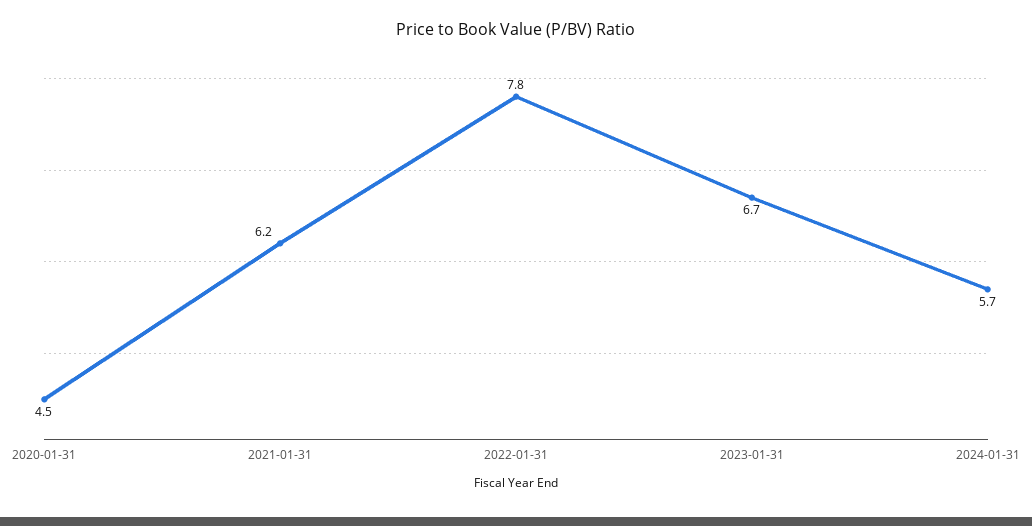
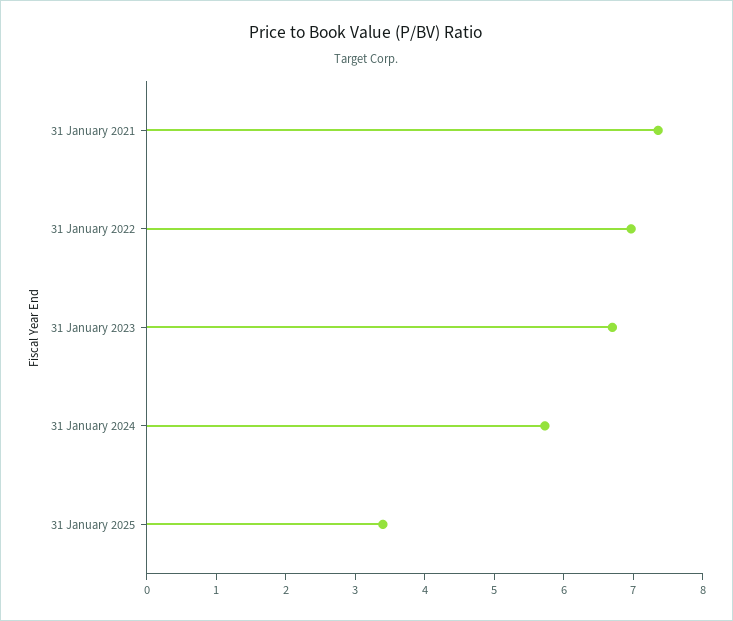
2020-01-31: 4.5 -> none
2021-01-31: 6.2 -> 7.4
2022-01-31: 7.8 -> 7
31 January 2025: none -> 3.4

